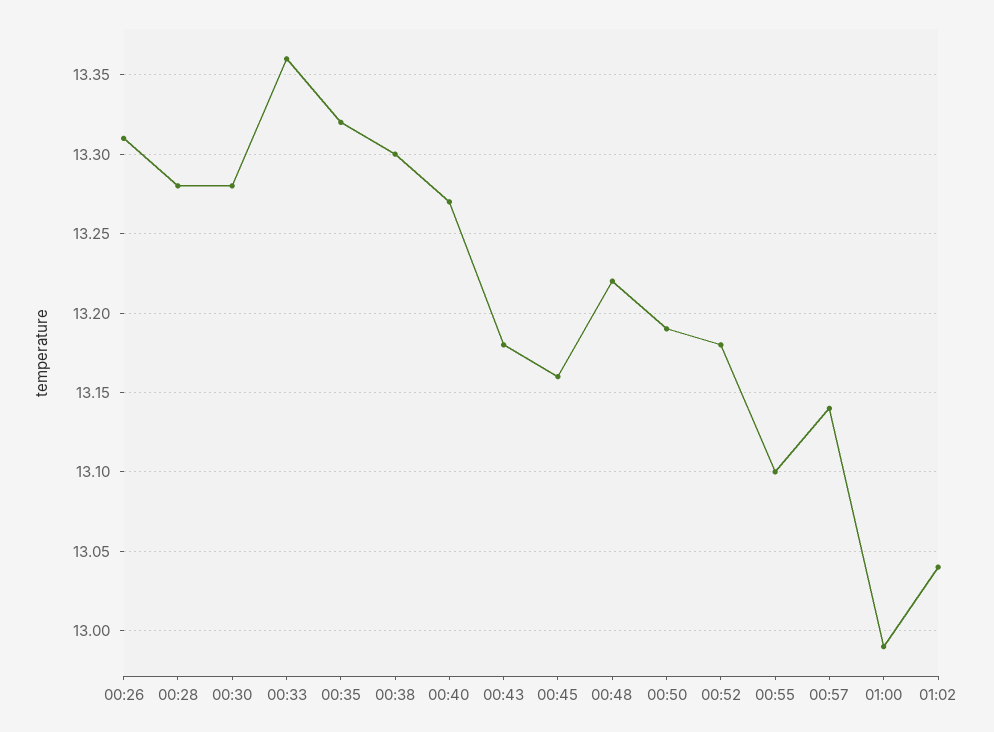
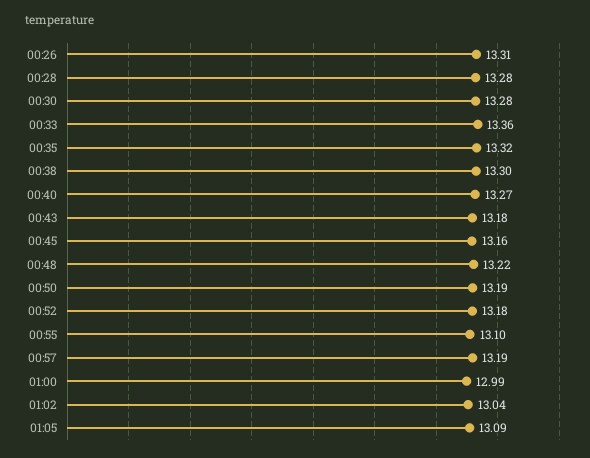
00:57: 13.14 -> 13.19
01:05: none -> 13.09

